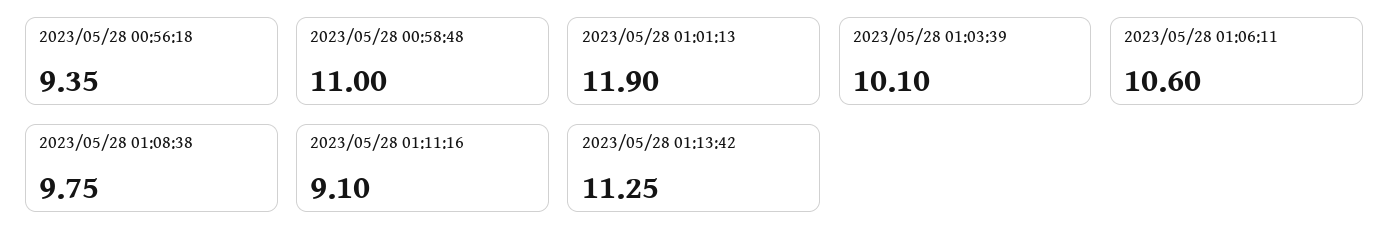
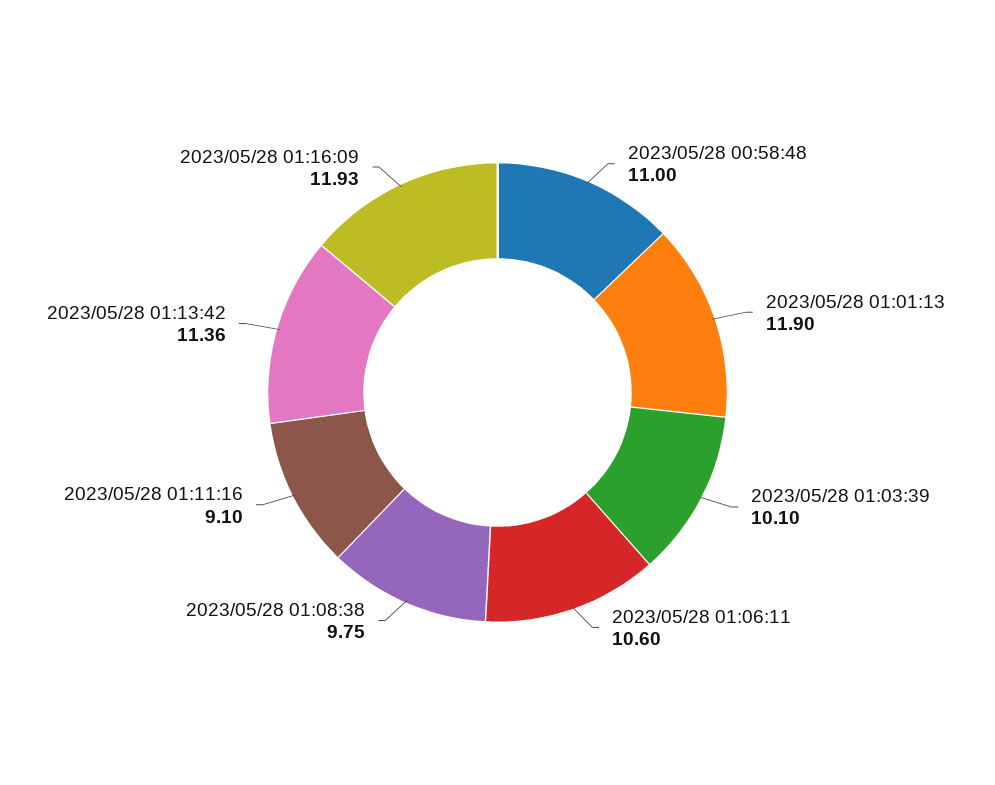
2023/05/28 00:56:18: 9.35 -> none
2023/05/28 01:13:42: 11.25 -> 11.36
2023/05/28 01:16:09: none -> 11.93

